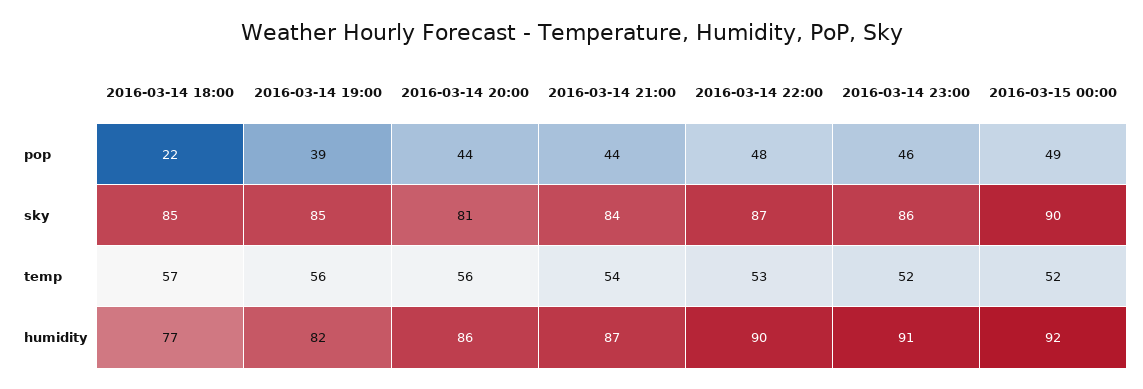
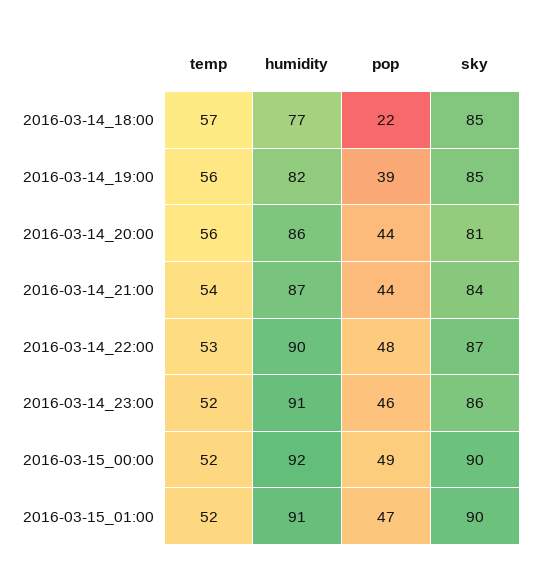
2016-03-15_01:00, temp: none -> 52
2016-03-15_01:00, humidity: none -> 91
2016-03-15_01:00, pop: none -> 47
2016-03-15_01:00, sky: none -> 90

